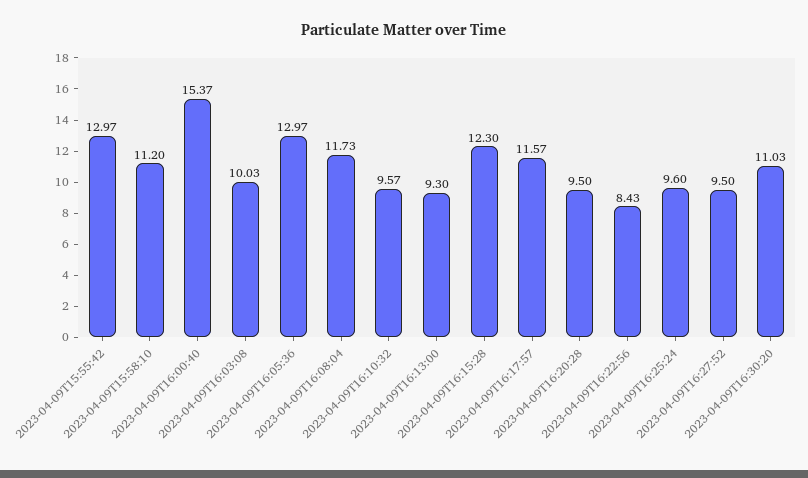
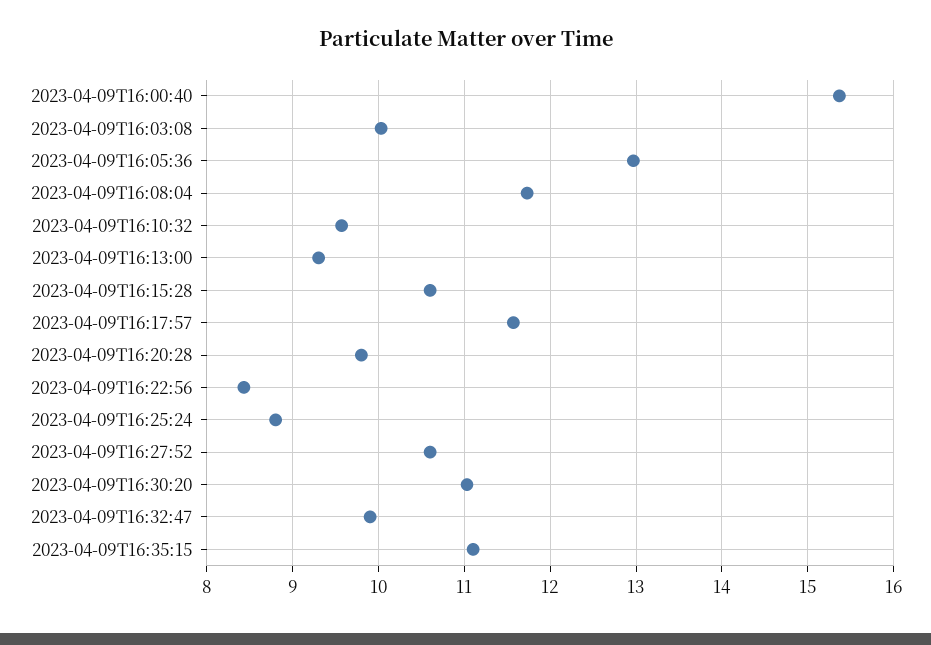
2023-04-09T15:55:42: 12.97 -> none
2023-04-09T15:58:10: 11.2 -> none
2023-04-09T16:15:28: 12.3 -> 10.6
2023-04-09T16:20:28: 9.5 -> 9.8
2023-04-09T16:25:24: 9.6 -> 8.8
2023-04-09T16:27:52: 9.5 -> 10.6
2023-04-09T16:32:47: none -> 9.9
2023-04-09T16:35:15: none -> 11.1

